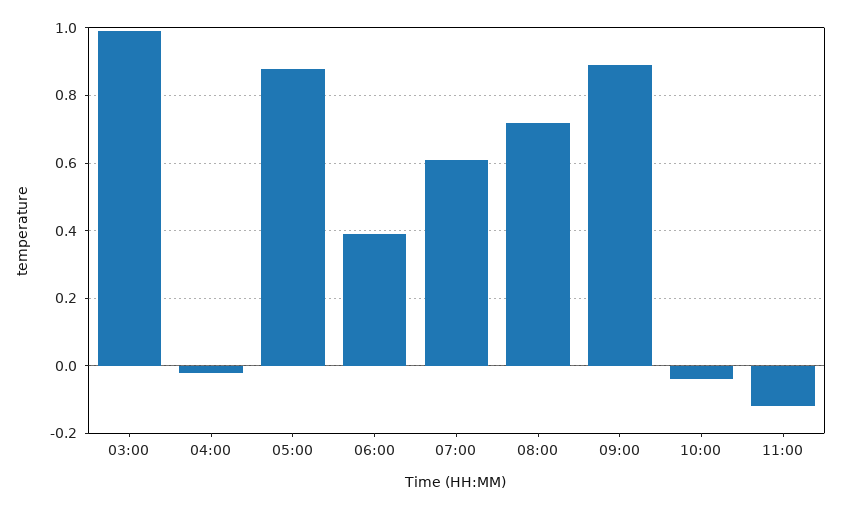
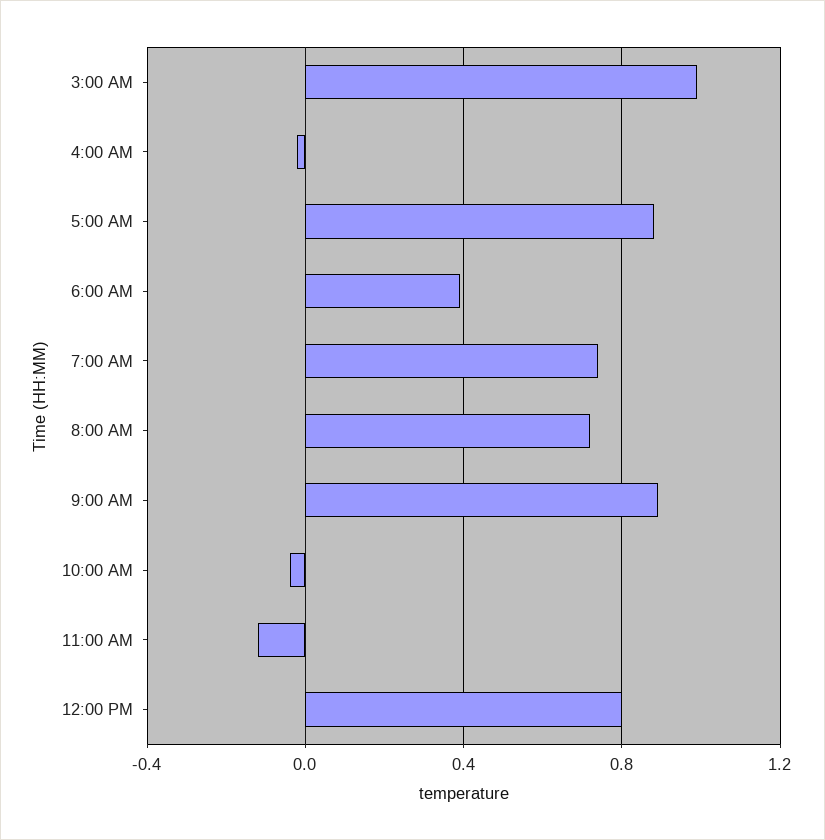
07:00: 0.6 -> 0.75
12:00 PM: none -> 0.8

